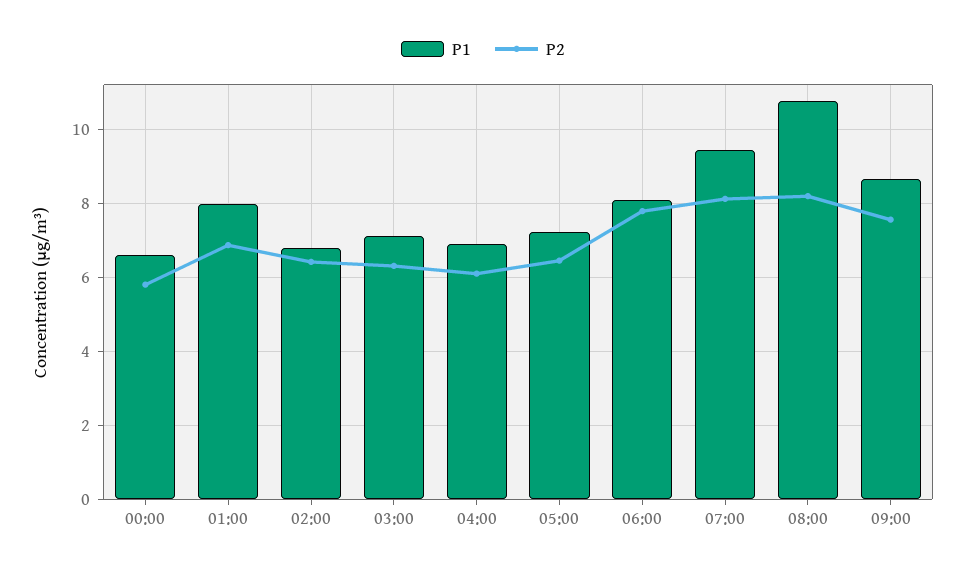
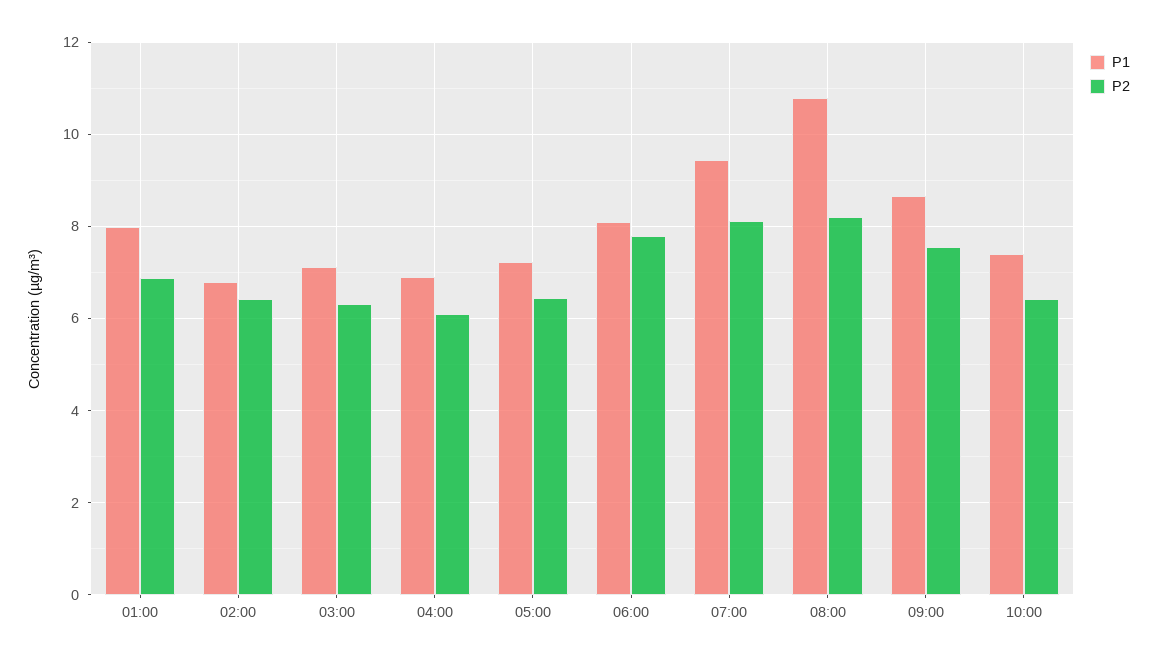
P1, 00:00: 6.6 -> none
P2, 00:00: 5.8 -> none
P1, 10:00: none -> 7.4
P2, 10:00: none -> 6.4

